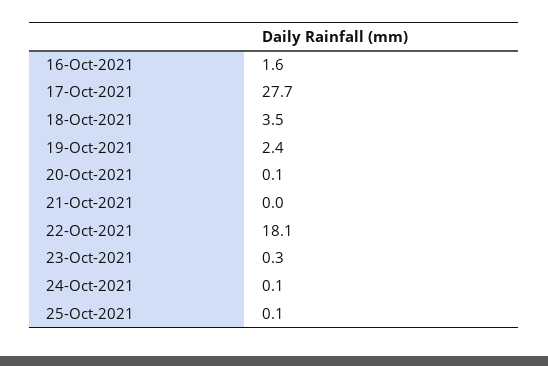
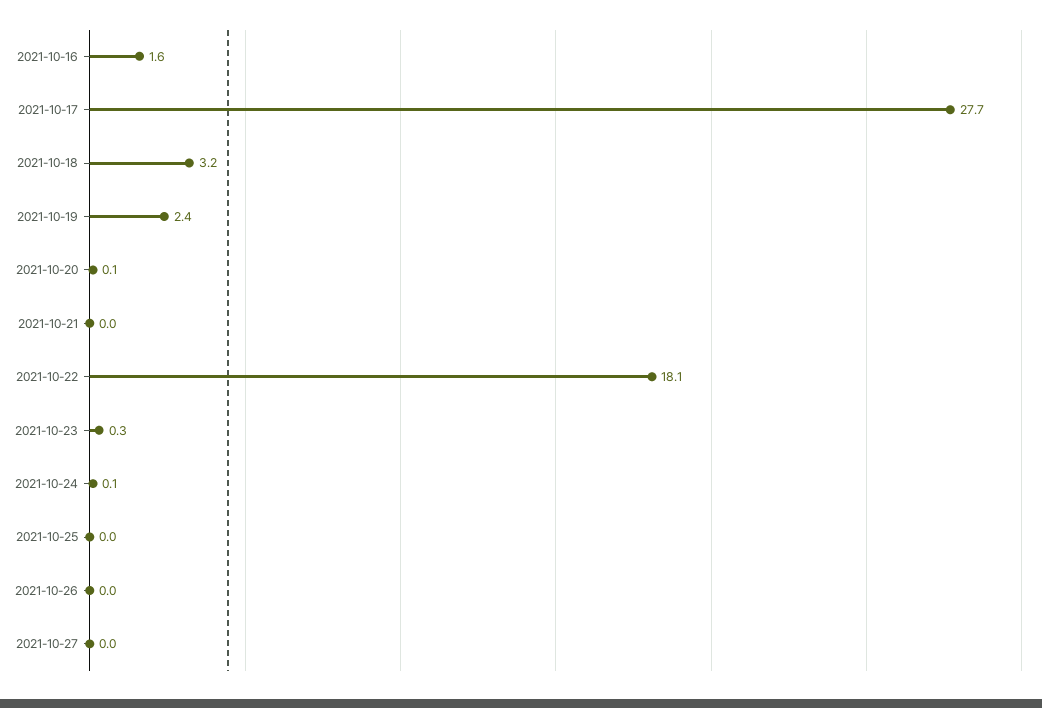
18-Oct-2021: 3.5 -> 3.2
25-Oct-2021: 0.1 -> 0
2021-10-26: none -> 0
2021-10-27: none -> 0

